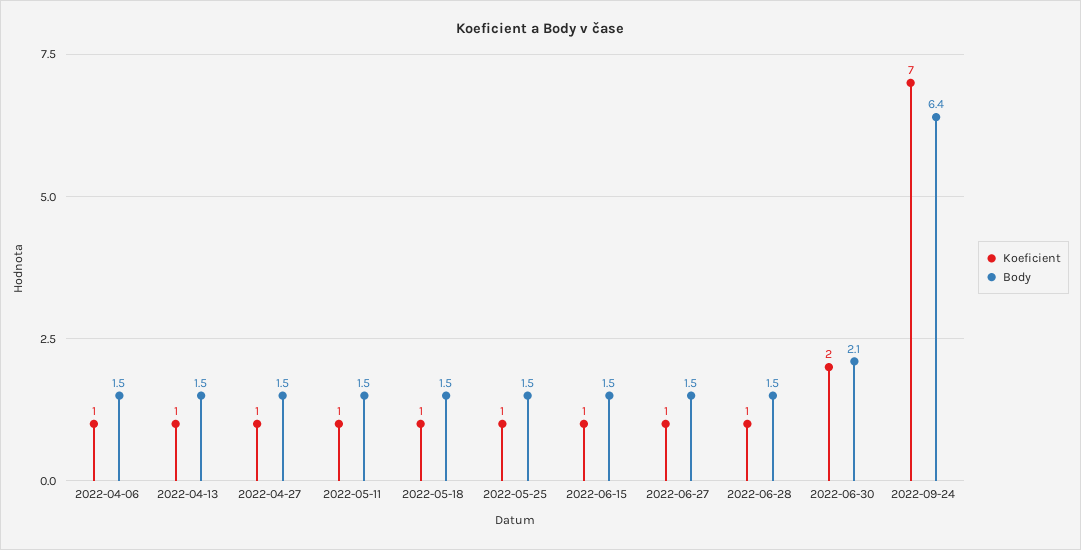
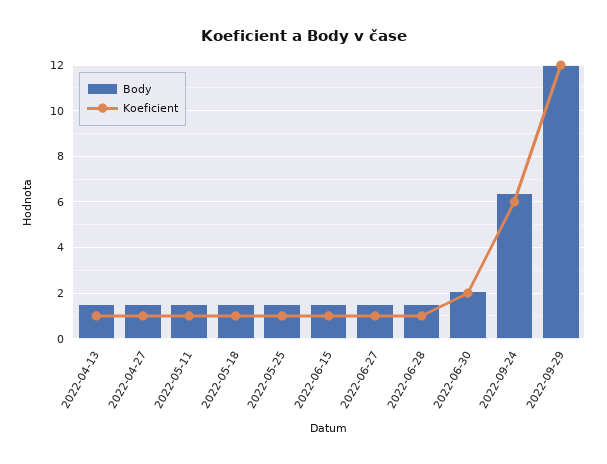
Koeficient, 2022-04-06: 1 -> none
Body, 2022-04-06: 1.5 -> none
Koeficient, 2022-09-24: 7 -> 6
Body, 2022-09-29: none -> 12
Koeficient, 2022-09-29: none -> 12

